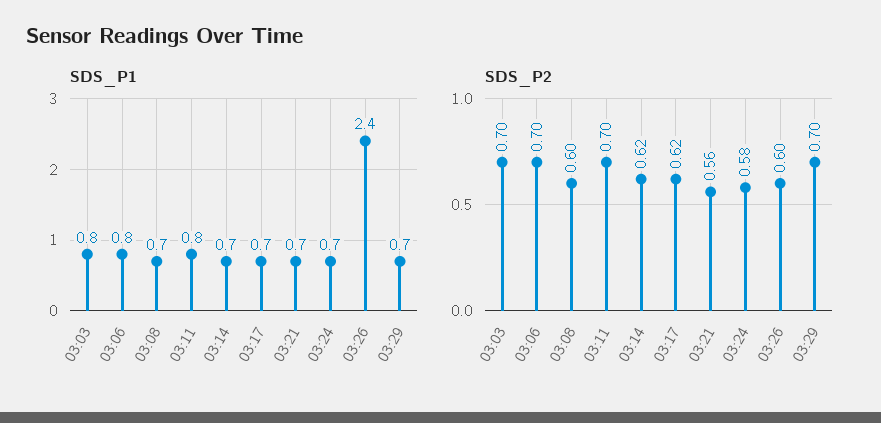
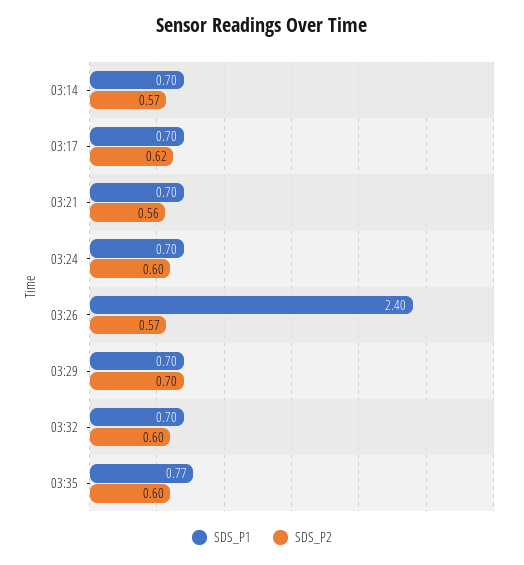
SDS_P1, 03:03: 0.8 -> none
SDS_P1, 03:06: 0.8 -> none
SDS_P1, 03:08: 0.7 -> none
SDS_P1, 03:11: 0.8 -> none
SDS_P2, 03:03: 0.7 -> none
SDS_P2, 03:06: 0.7 -> none
SDS_P2, 03:08: 0.6 -> none
SDS_P2, 03:11: 0.7 -> none
SDS_P2, 03:14: 0.62 -> 0.57
SDS_P2, 03:24: 0.58 -> 0.6
SDS_P2, 03:26: 0.6 -> 0.57
SDS_P1, 03:32: none -> 0.7
SDS_P2, 03:32: none -> 0.6
SDS_P1, 03:35: none -> 0.77
SDS_P2, 03:35: none -> 0.6

